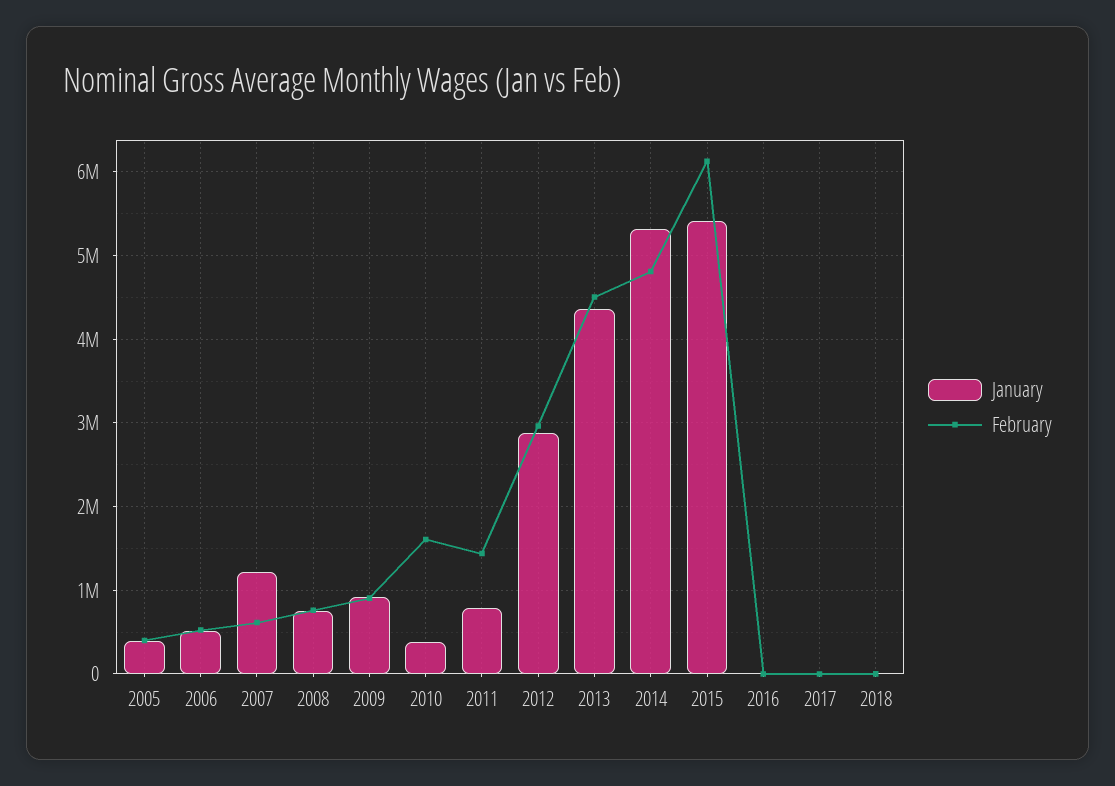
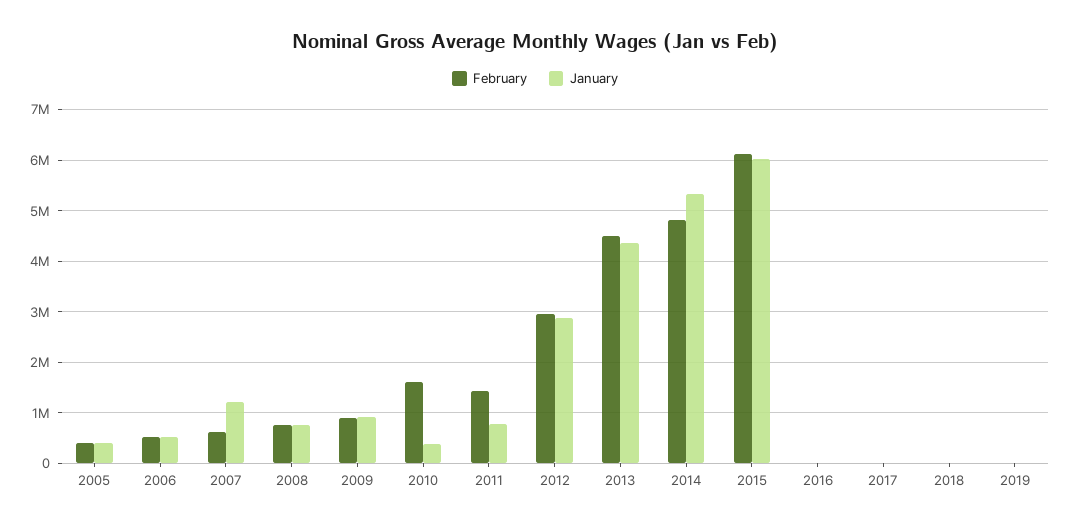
January, 2015: 5400000 -> 6000000
February, 2019: none -> 0
January, 2019: none -> 0

